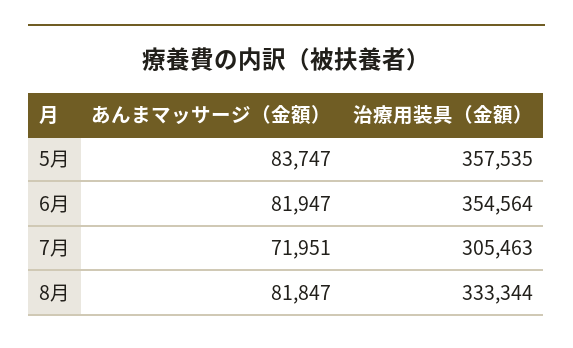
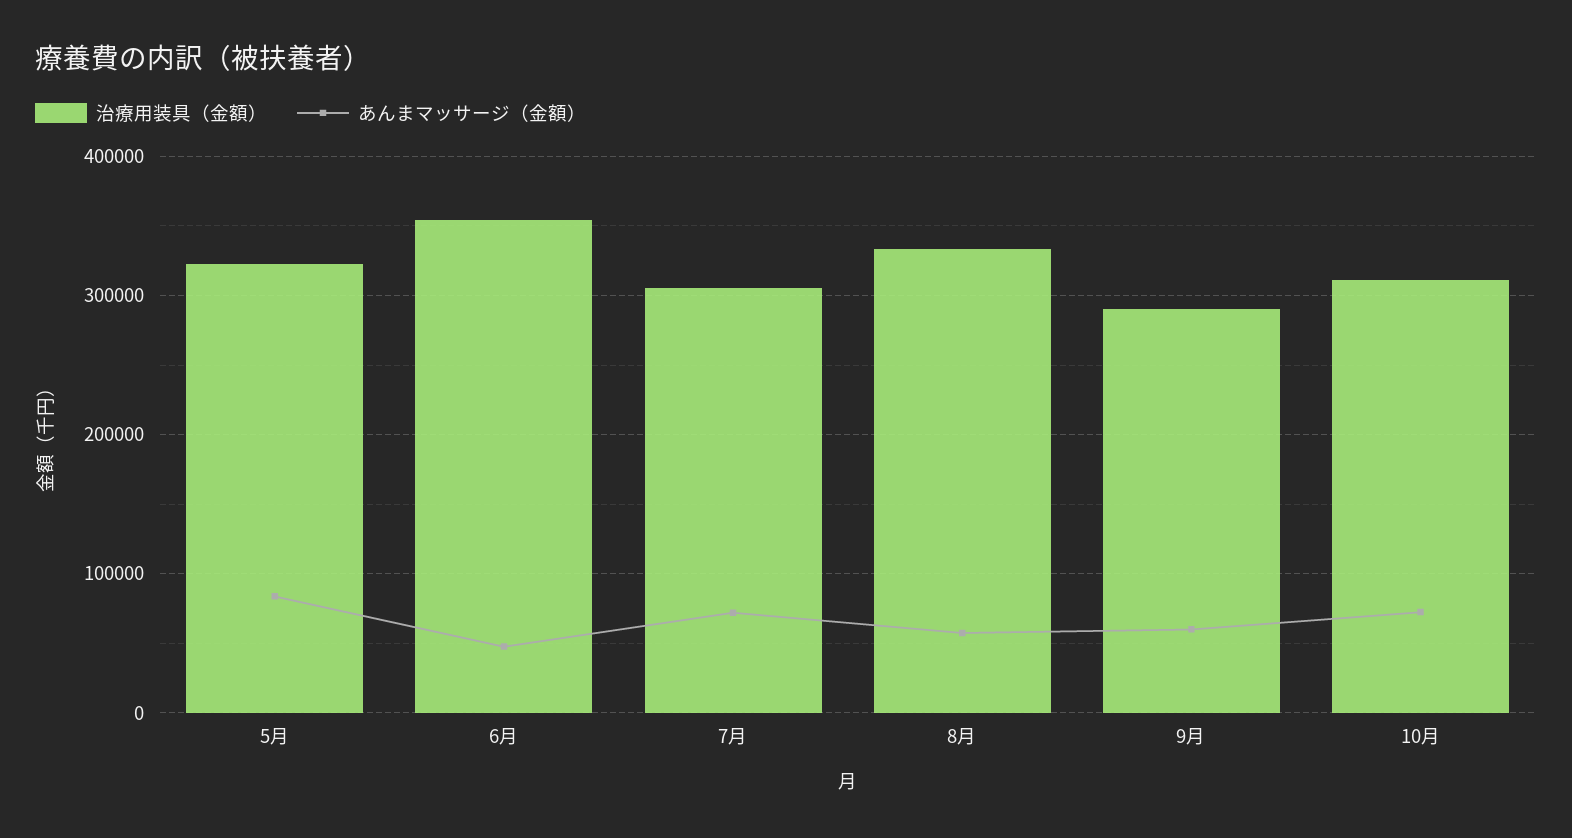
治療用装具（金額）, 5月: 357535 -> 320000
あんまマッサージ（金額）, 6月: 81947 -> 50000
あんまマッサージ（金額）, 8月: 81847 -> 60000
治療用装具（金額）, 9月: none -> 290000
あんまマッサージ（金額）, 9月: none -> 60000
治療用装具（金額）, 10月: none -> 310000
あんまマッサージ（金額）, 10月: none -> 70000

